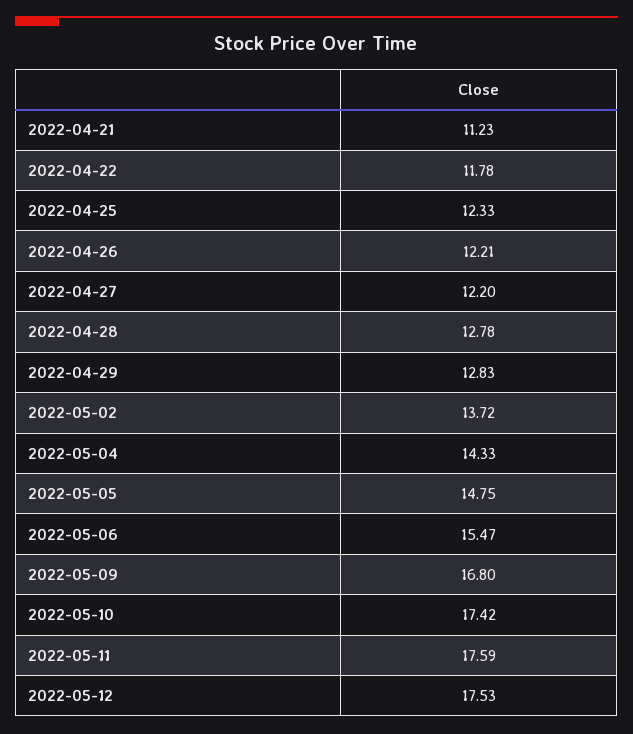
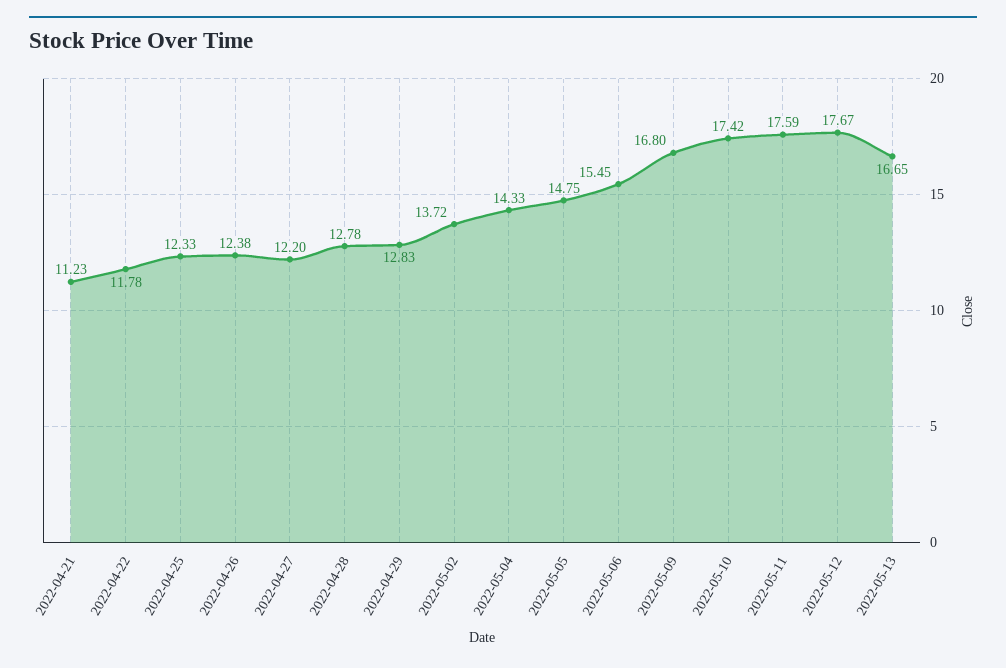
2022-04-26: 12.21 -> 12.38
2022-05-06: 15.47 -> 15.45
2022-05-12: 17.53 -> 17.67
2022-05-13: none -> 16.65

